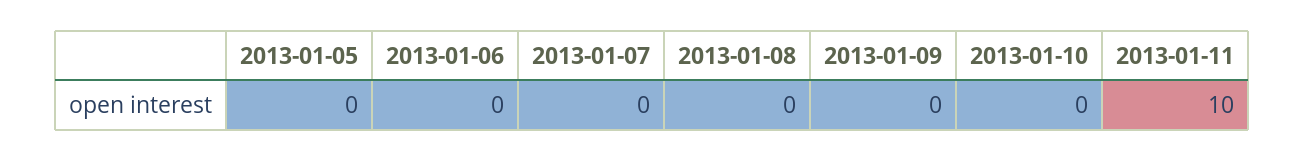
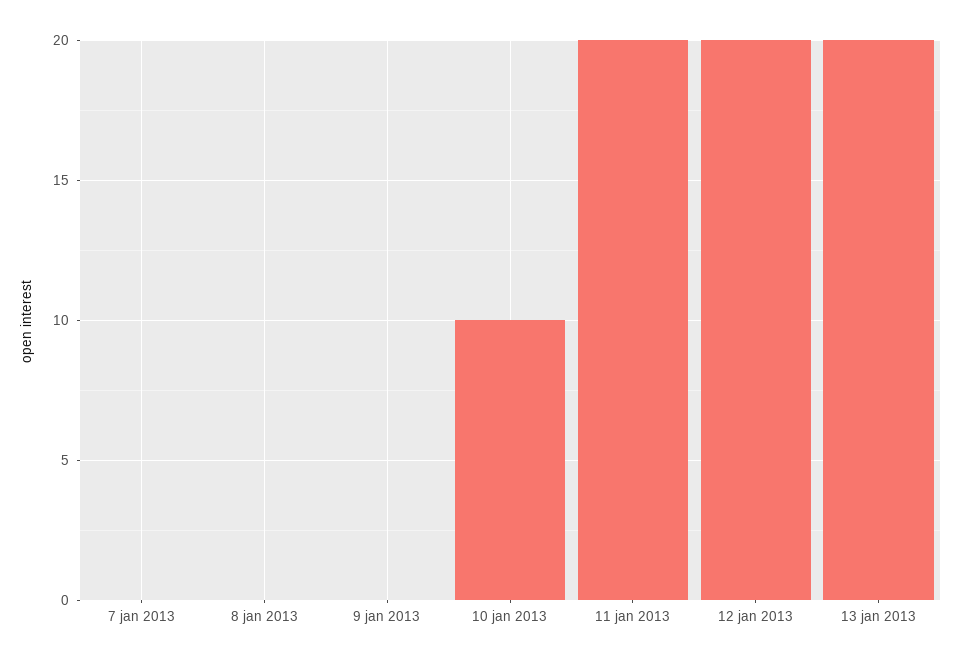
2013-01-05: 0 -> none
2013-01-06: 0 -> none
2013-01-10: 0 -> 10
2013-01-11: 10 -> 20
12 jan 2013: none -> 20
13 jan 2013: none -> 20

